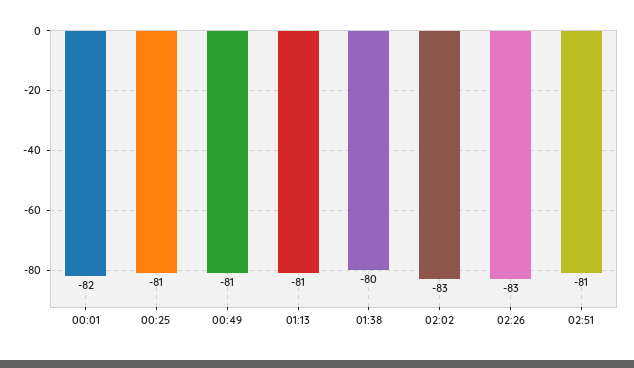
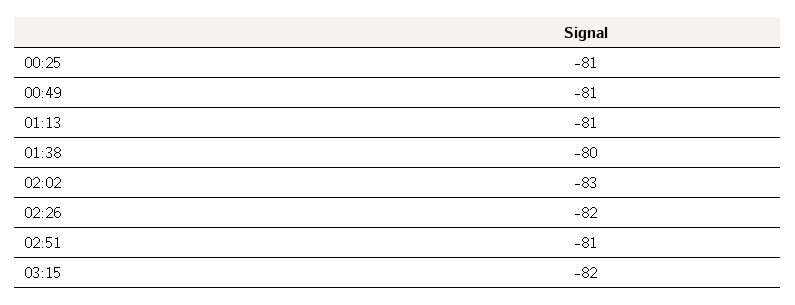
00:01: -82 -> none
02:26: -83 -> -82
03:15: none -> -82

